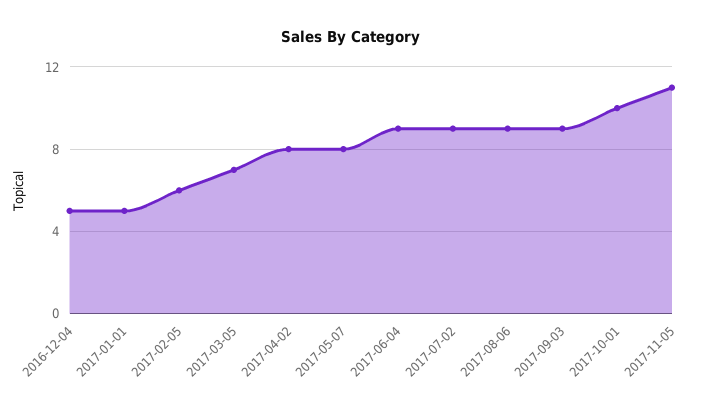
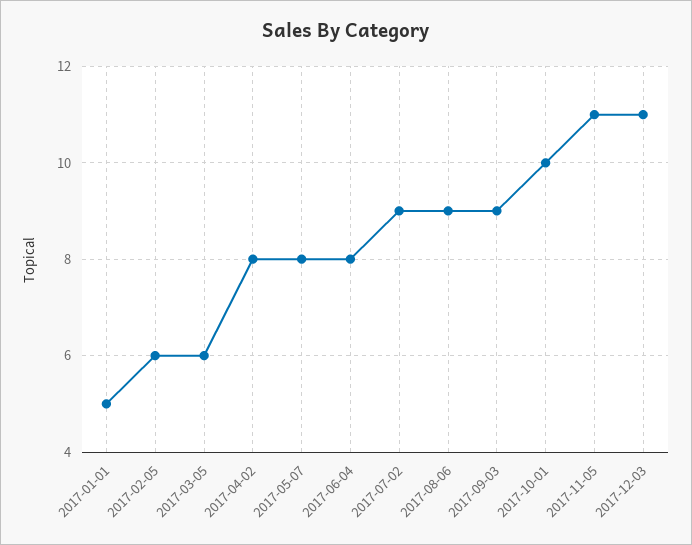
2016-12-04: 5 -> none
2017-03-05: 7 -> 6
2017-06-04: 9 -> 8
2017-12-03: none -> 11

